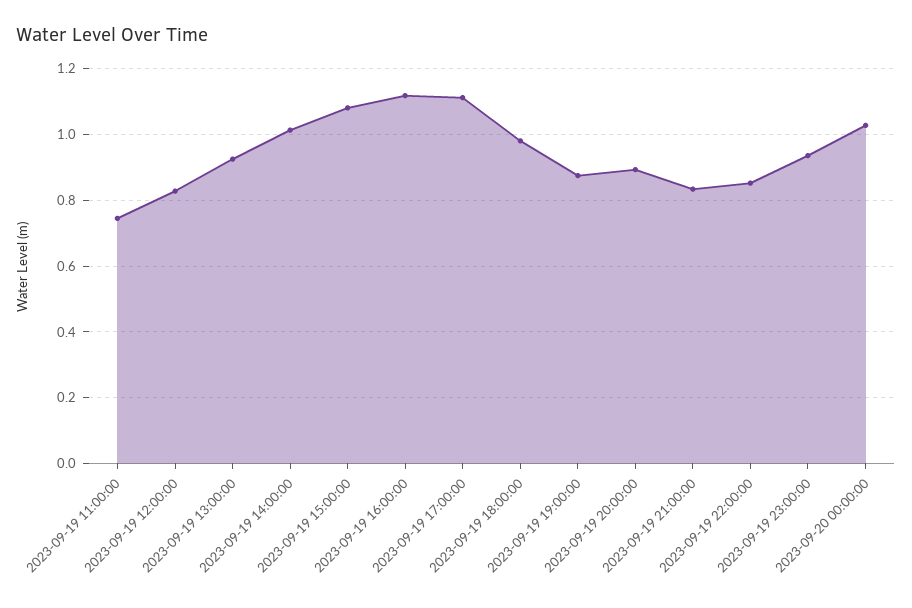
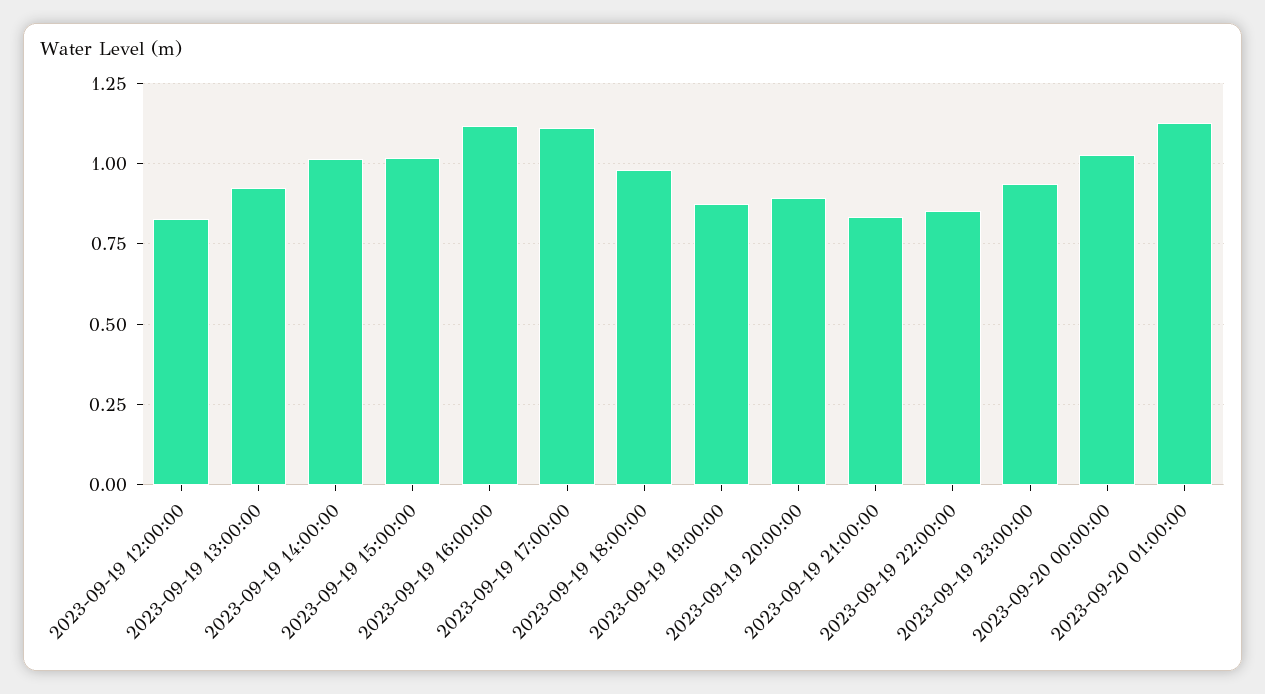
2023-09-19 11:00:00: 0.74 -> none
2023-09-19 15:00:00: 1.08 -> 1.025
2023-09-20 01:00:00: none -> 1.125

